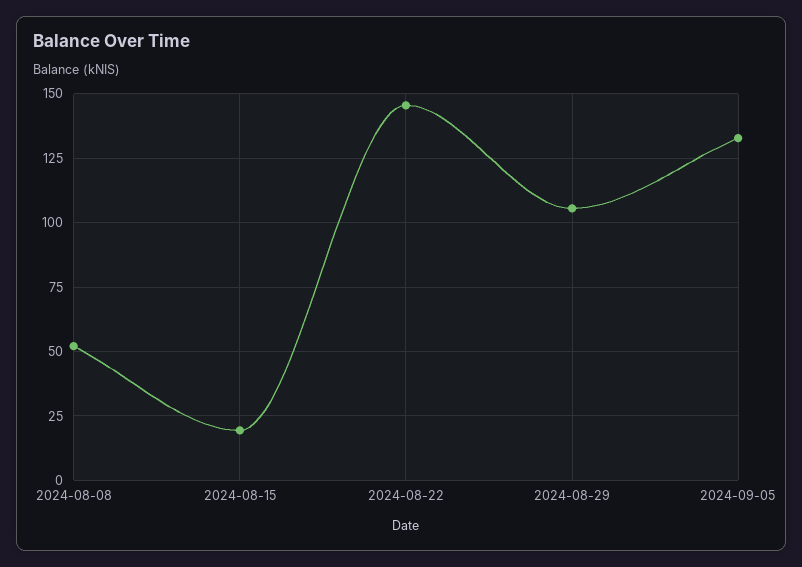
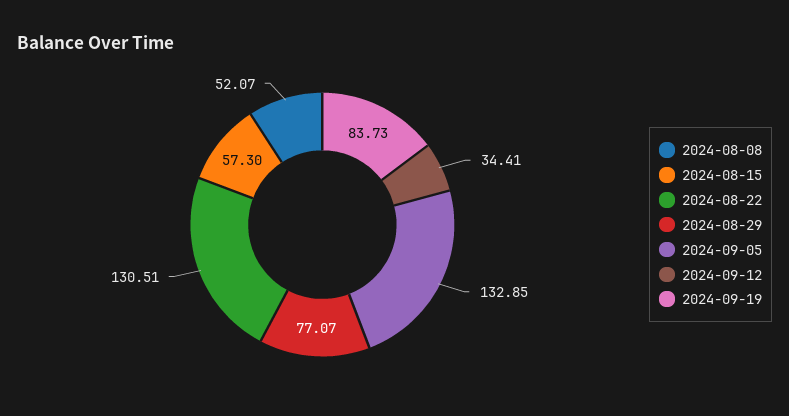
2024-08-15: 20 -> 57.3
2024-08-22: 145 -> 130.51
2024-08-29: 105 -> 77.07
2024-09-12: none -> 34.41
2024-09-19: none -> 83.73

